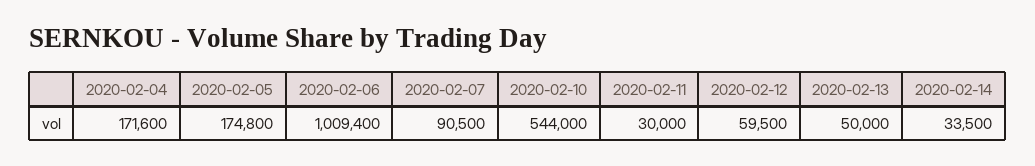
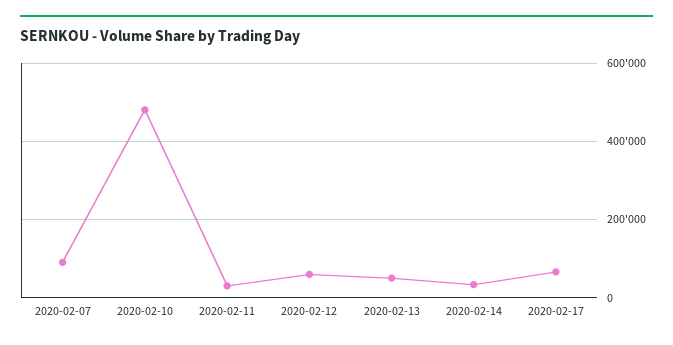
2020-02-04: 171600 -> none
2020-02-05: 174800 -> none
2020-02-06: 1009400 -> none
2020-02-10: 544000 -> 480000
2020-02-17: none -> 60000

